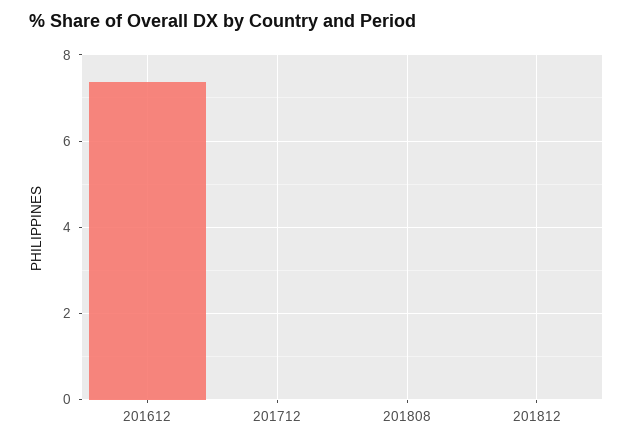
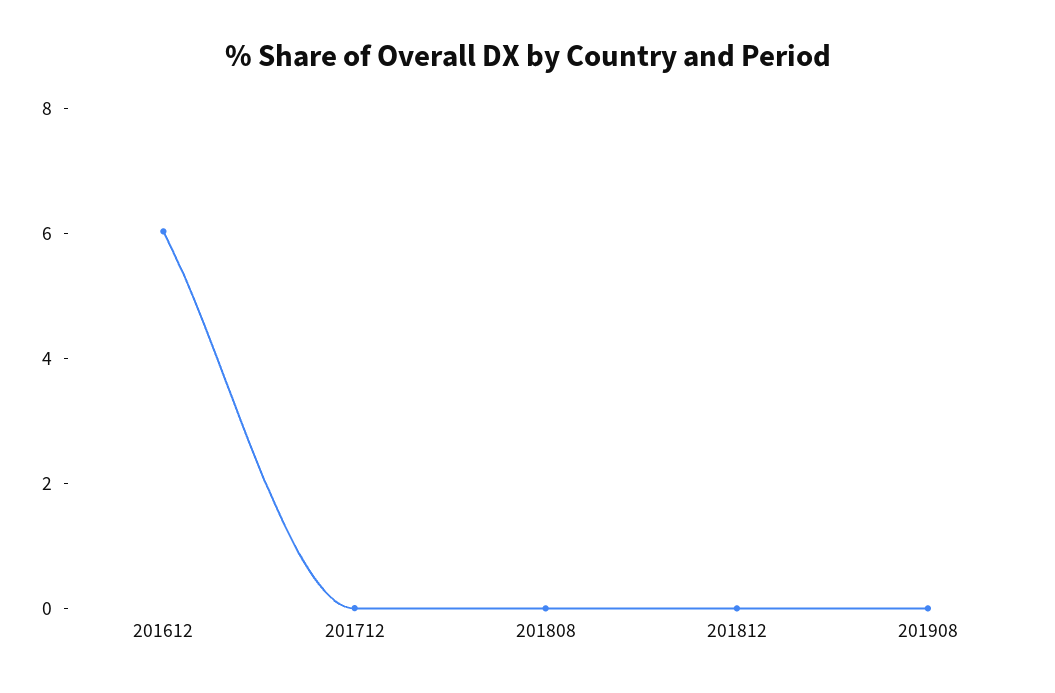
201612: 7.4 -> 6
201908: none -> 0

